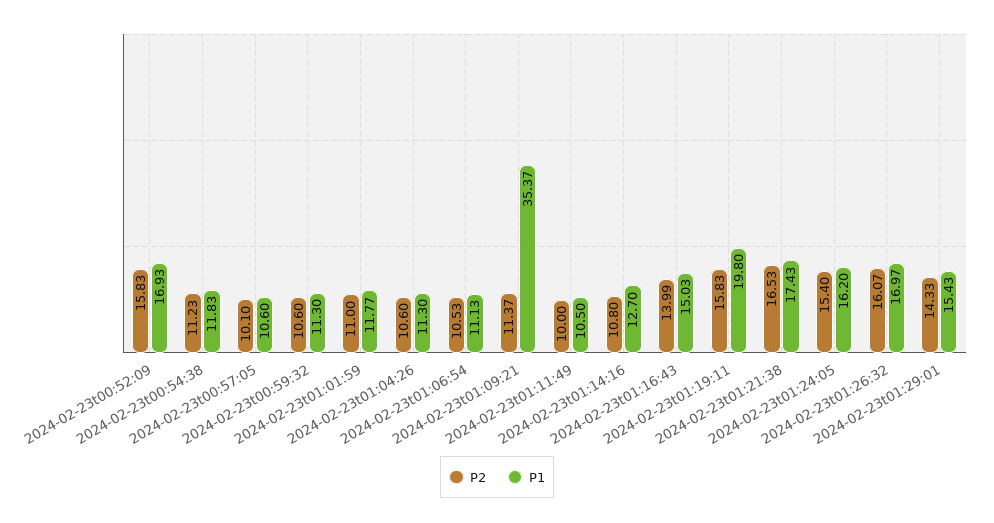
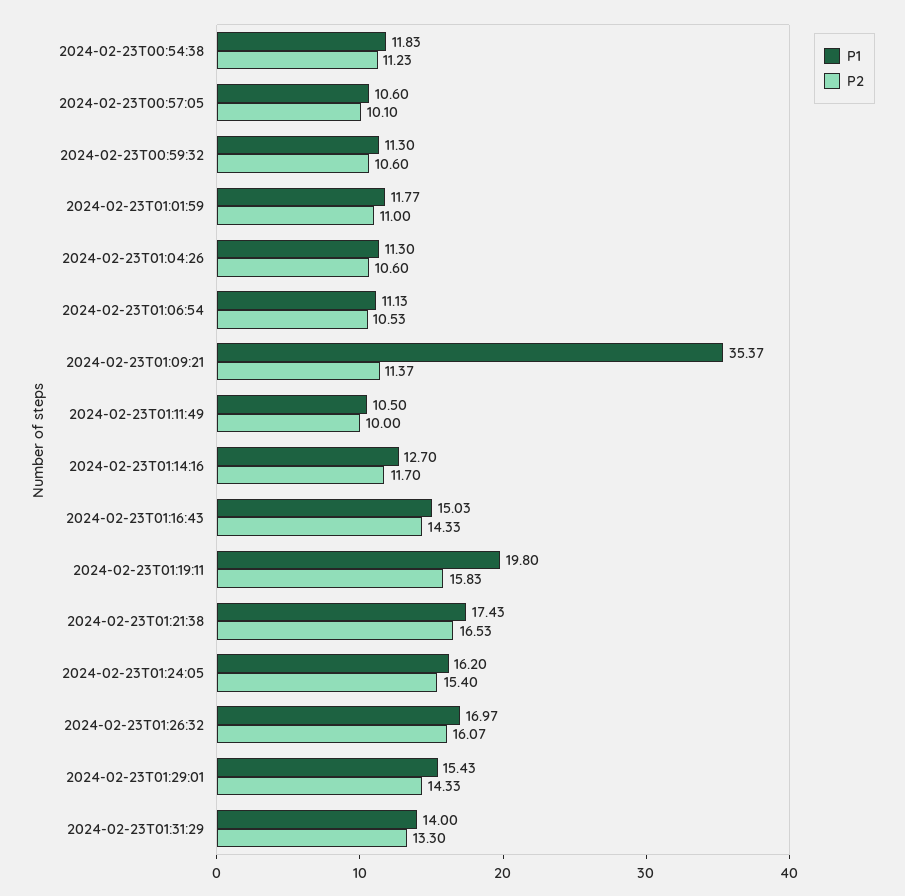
P2, 2024-02-23t00:52:09: 15.83 -> none
P1, 2024-02-23t00:52:09: 16.93 -> none
P2, 2024-02-23t01:14:16: 10.8 -> 11.7
P2, 2024-02-23t01:16:43: 13.99 -> 14.33
P1, 2024-02-23T01:31:29: none -> 14
P2, 2024-02-23T01:31:29: none -> 13.3

